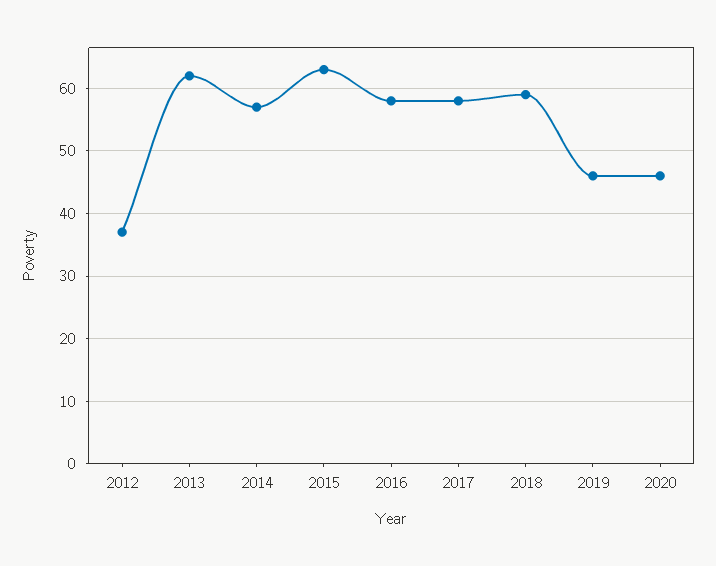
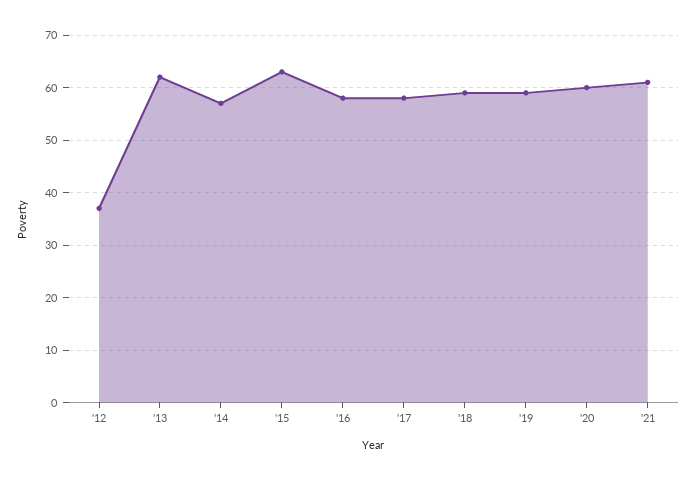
2019: 46 -> 60
2020: 46 -> 60
'21: none -> 60

